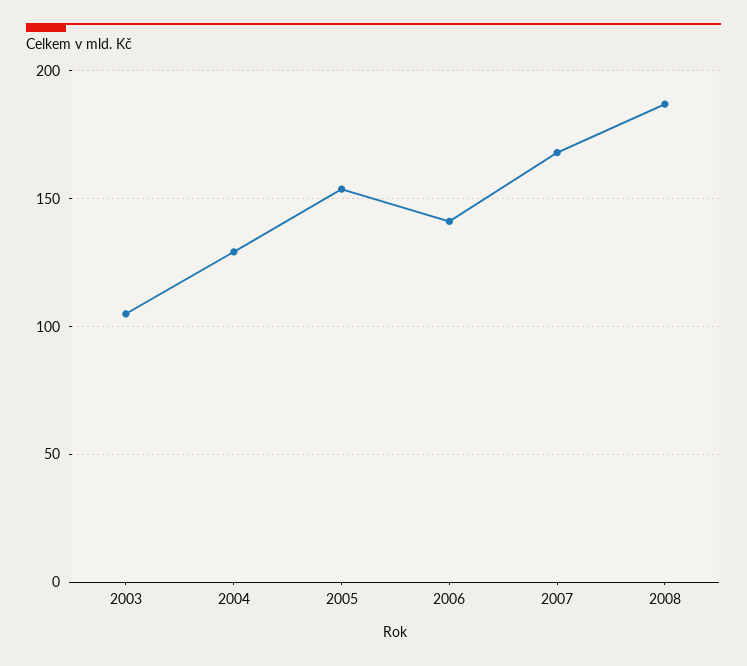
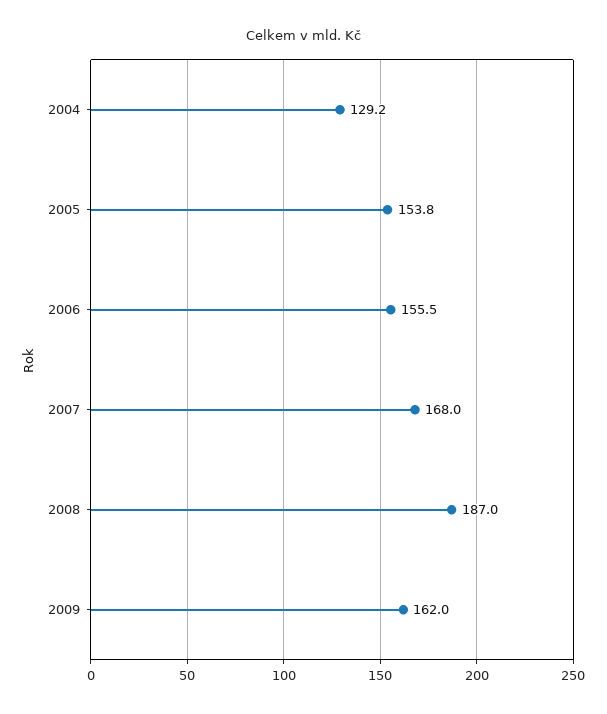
2003: 105 -> none
2006: 140 -> 155.5
2009: none -> 162

